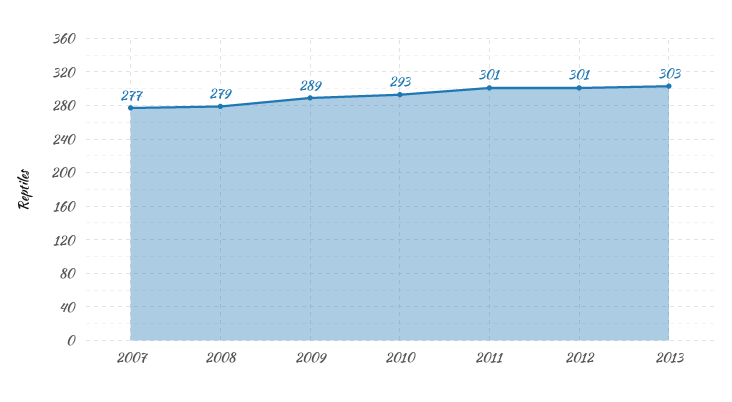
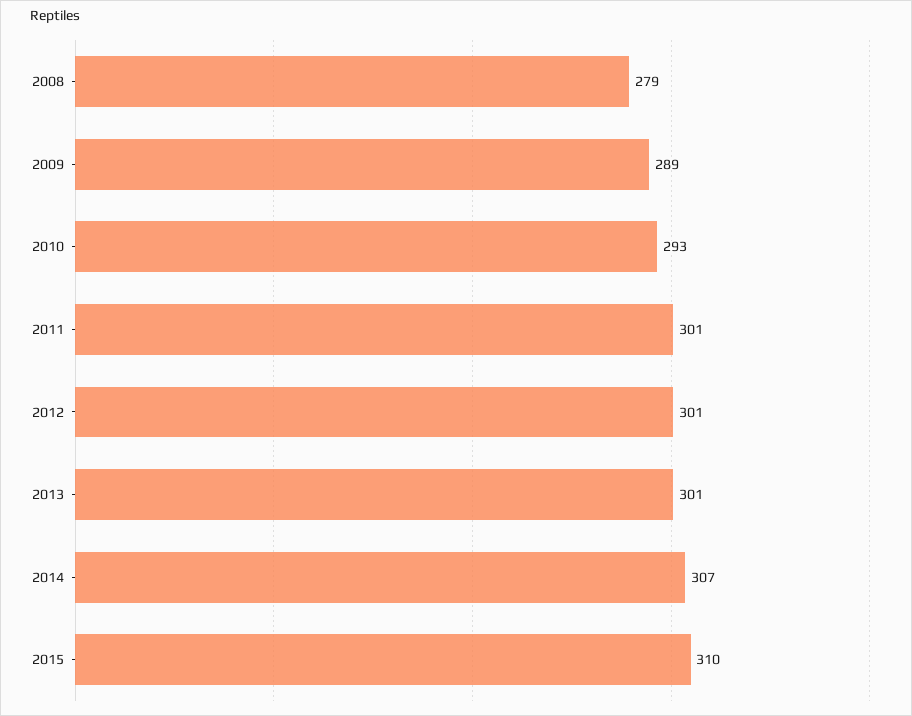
2007: 277 -> none
2013: 303 -> 301
2014: none -> 307
2015: none -> 310

